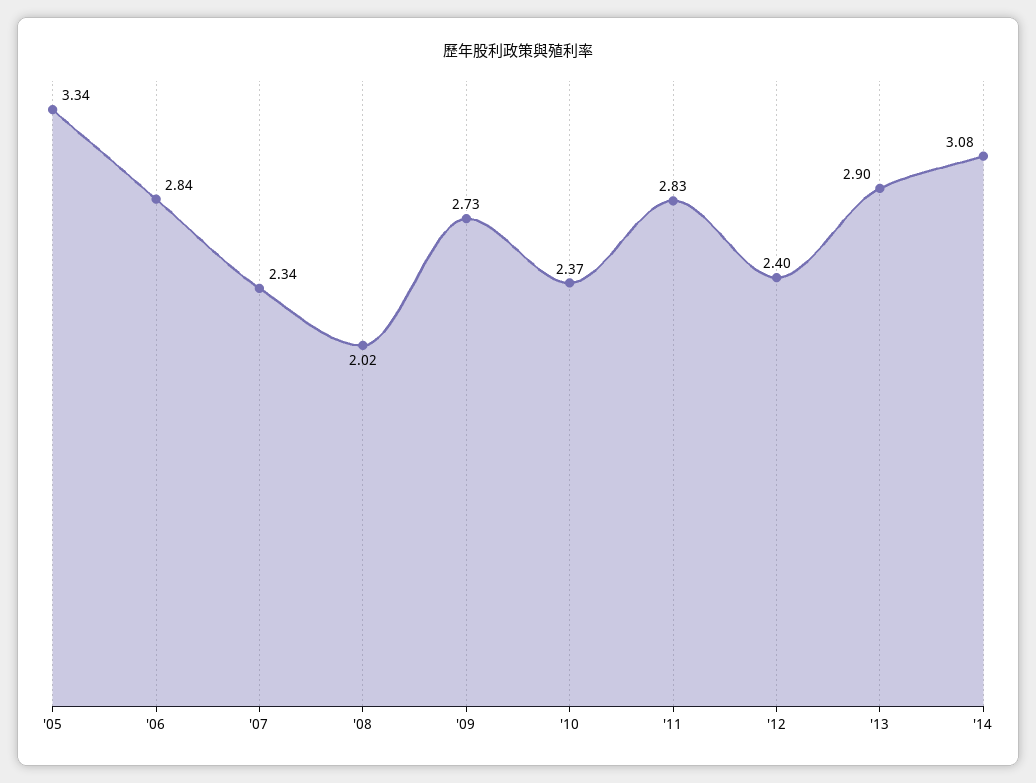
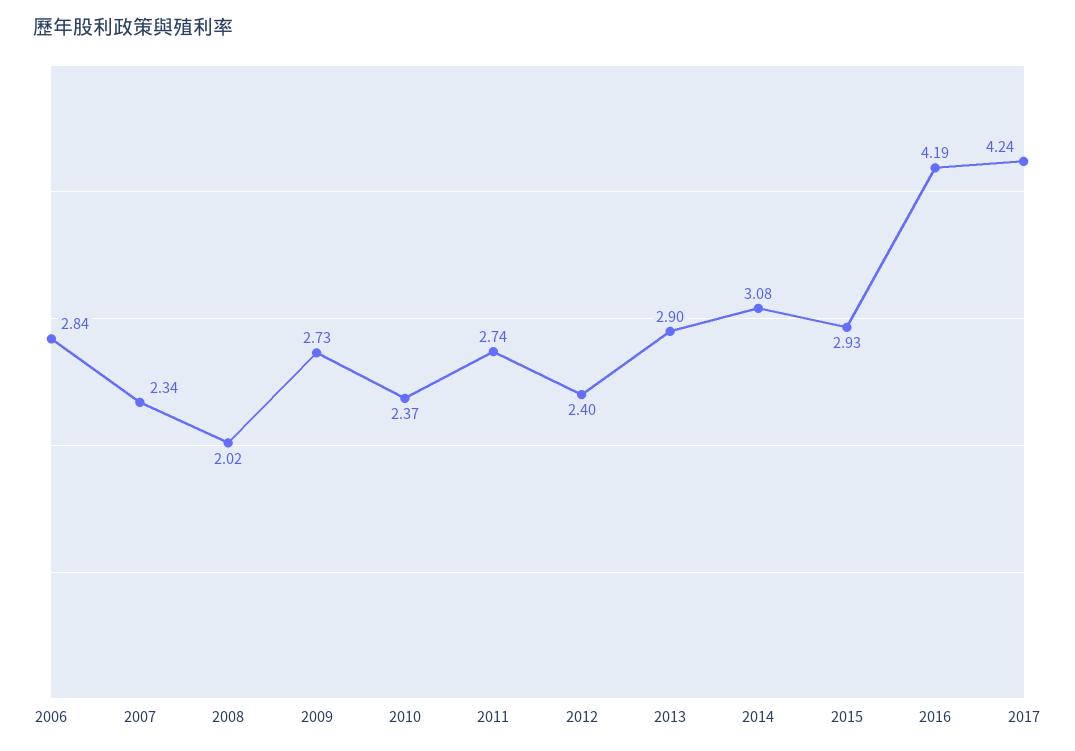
'05: 3.34 -> none
'11: 2.83 -> 2.74
2015: none -> 2.93
2016: none -> 4.19
2017: none -> 4.24

